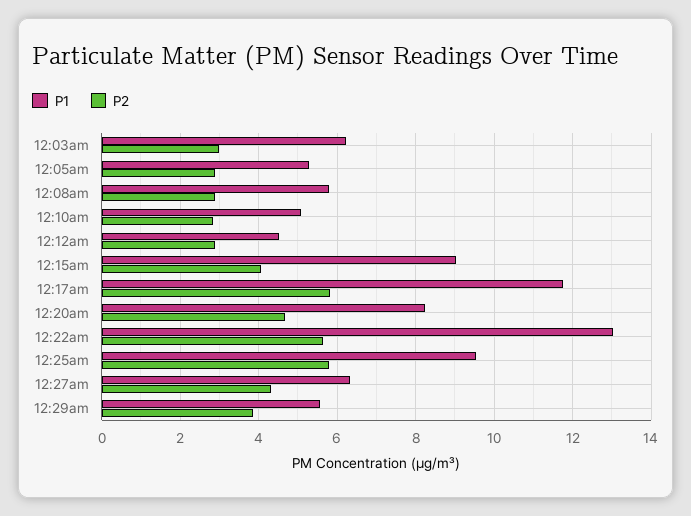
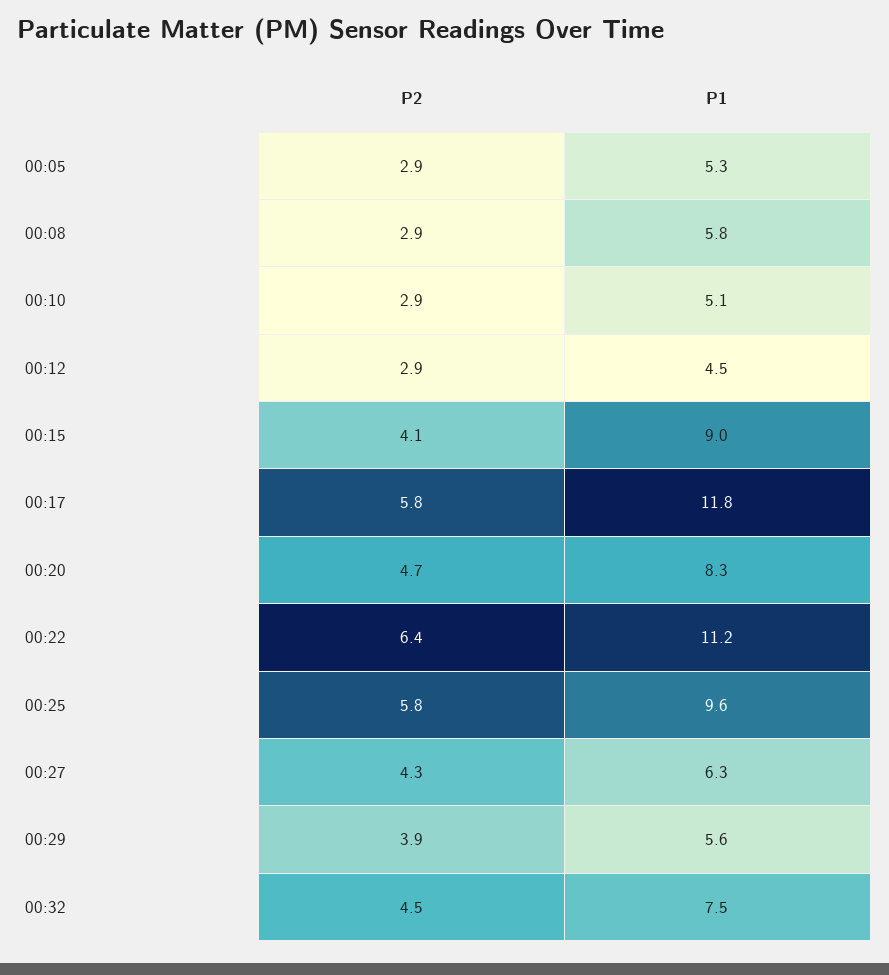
P1, 12:03am: 6.2 -> none
P2, 12:03am: 3 -> none
P1, 12:22am: 13 -> 11.2
P2, 12:22am: 5.6 -> 6.4
P2, 00:32: none -> 4.5
P1, 00:32: none -> 7.5

